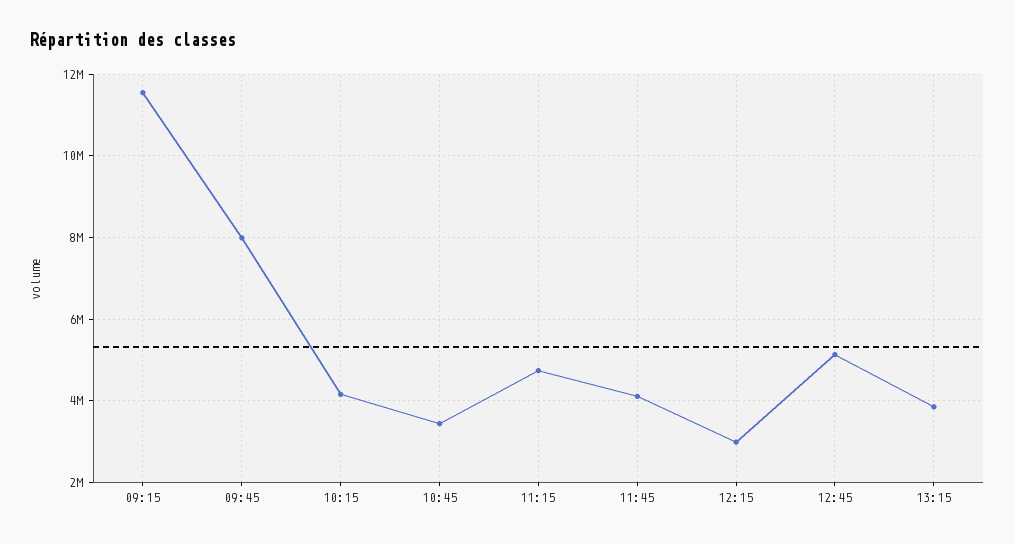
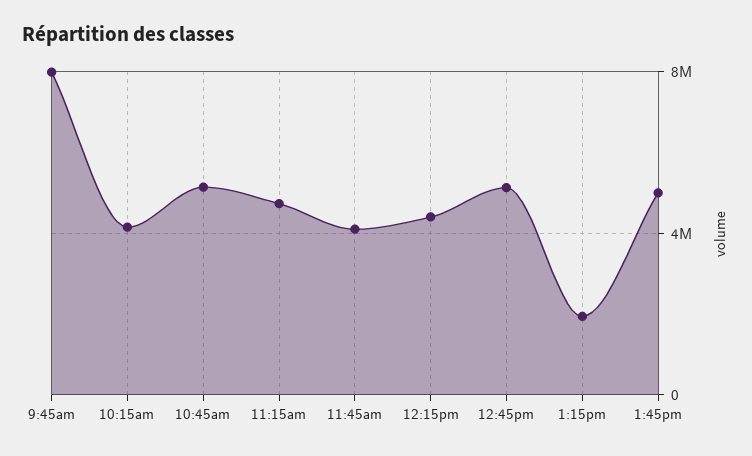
09:15: 11600000 -> none
10:45: 3400000 -> 5000000
12:15: 3000000 -> 4500000
13:15: 3800000 -> 2000000
1:45pm: none -> 5000000

